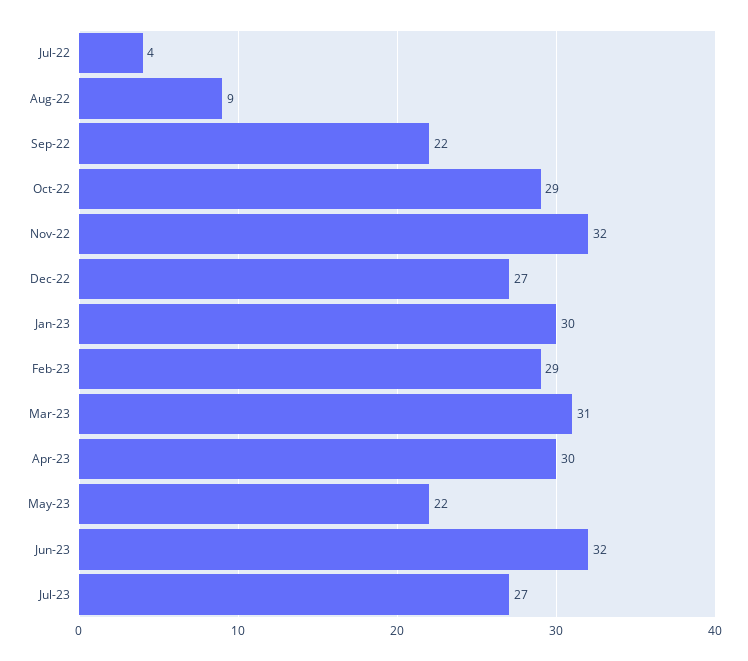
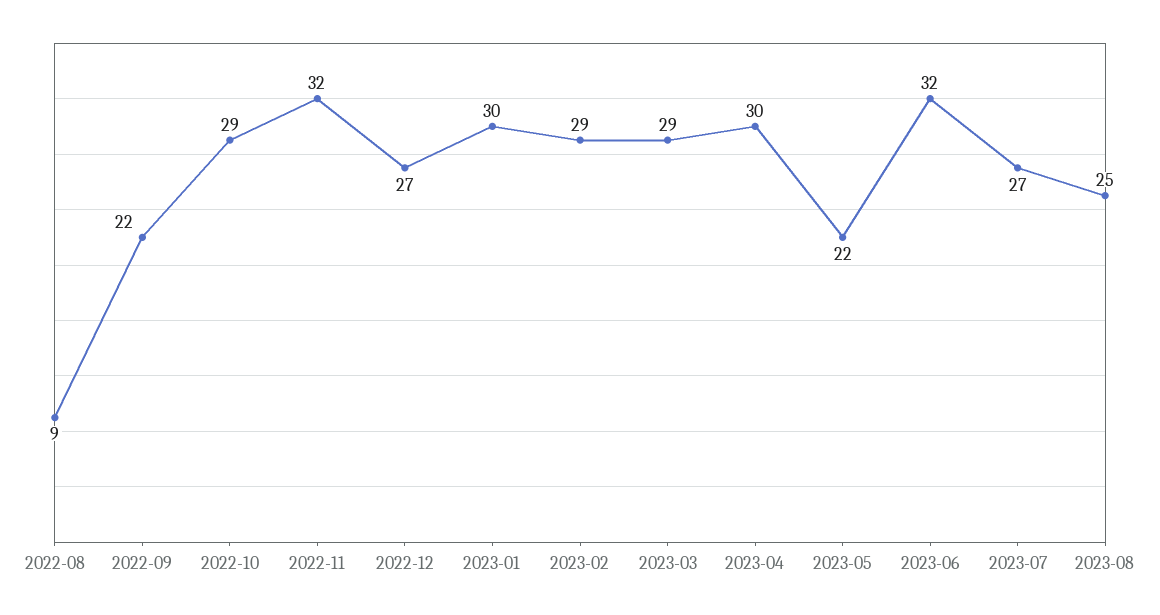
Jul-22: 4 -> none
Mar-23: 31 -> 29
2023-08: none -> 25

